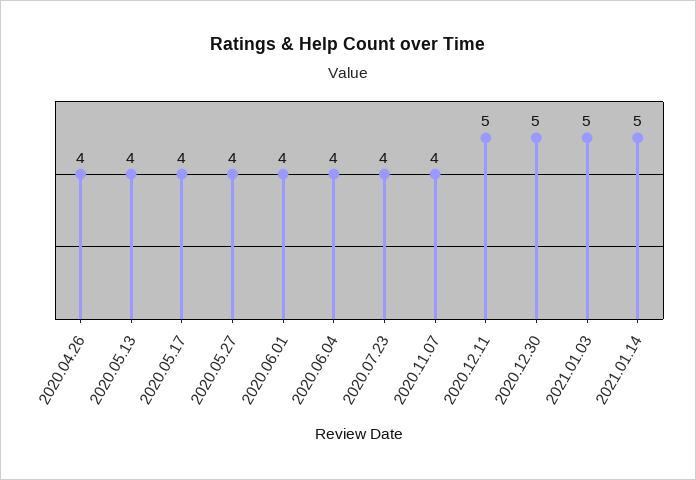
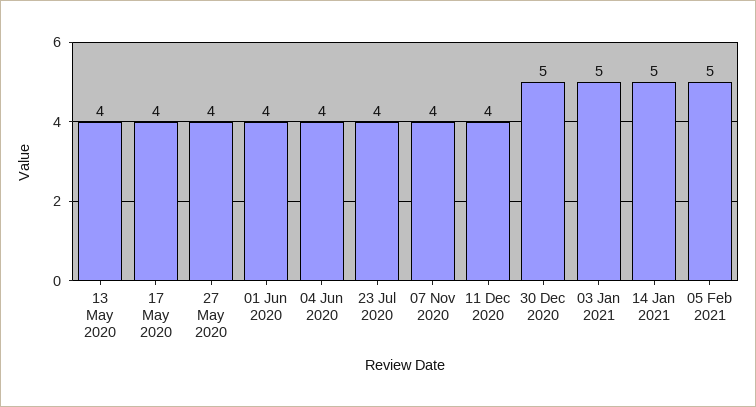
2020.04.26: 4 -> none
2020.12.11: 5 -> 4
05 Feb 2021: none -> 5

